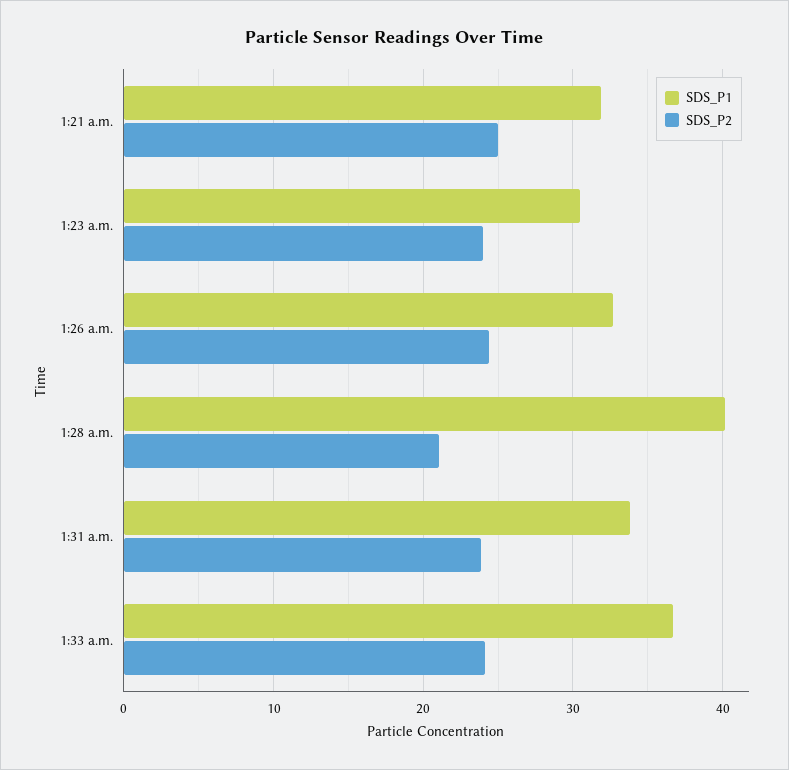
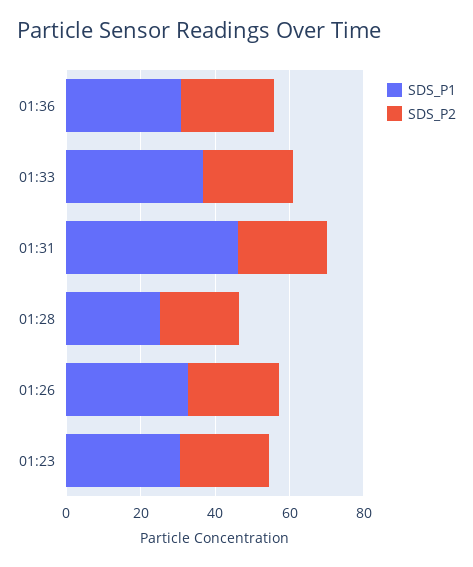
SDS_P1, 1:21 a.m.: 32 -> none
SDS_P2, 1:21 a.m.: 25 -> none
SDS_P1, 1:28 a.m.: 40 -> 25
SDS_P1, 1:31 a.m.: 34 -> 45
SDS_P1, 01:36: none -> 30
SDS_P2, 01:36: none -> 25

